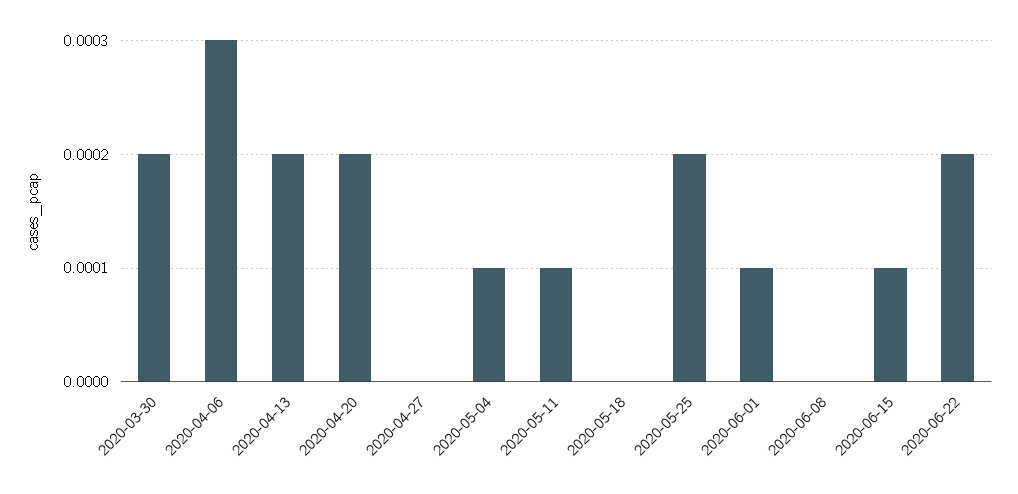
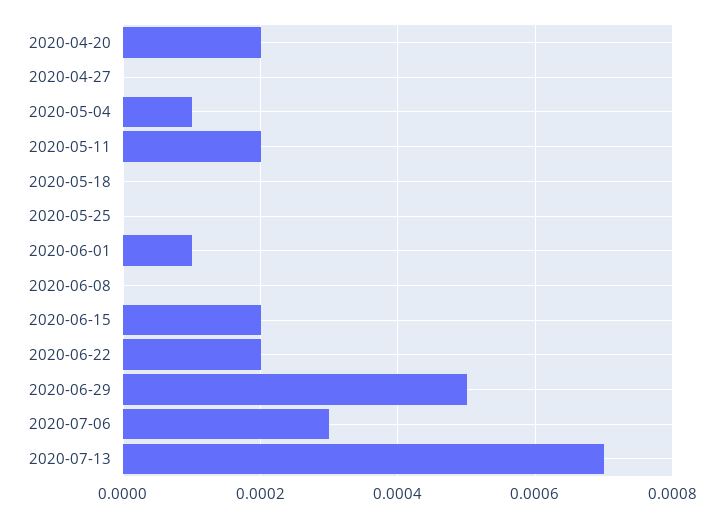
2020-03-30: 0.0002 -> none
2020-04-06: 0.0003 -> none
2020-04-13: 0.0002 -> none
2020-05-11: 0.0001 -> 0.0002
2020-05-25: 0.0002 -> 0
2020-06-15: 0.0001 -> 0.0002
2020-06-29: none -> 0.0005
2020-07-06: none -> 0.0003
2020-07-13: none -> 0.0007

